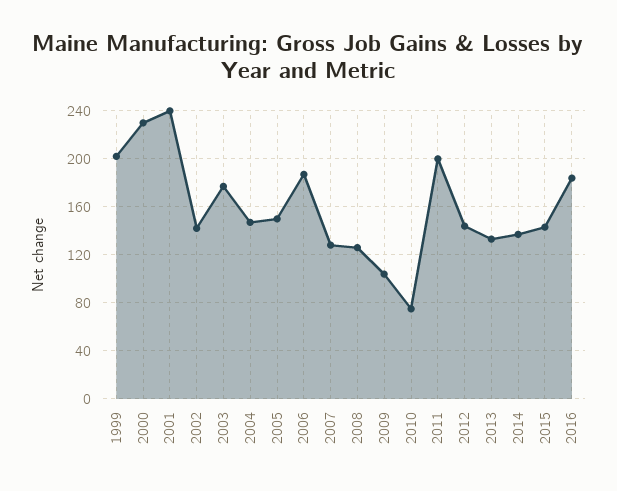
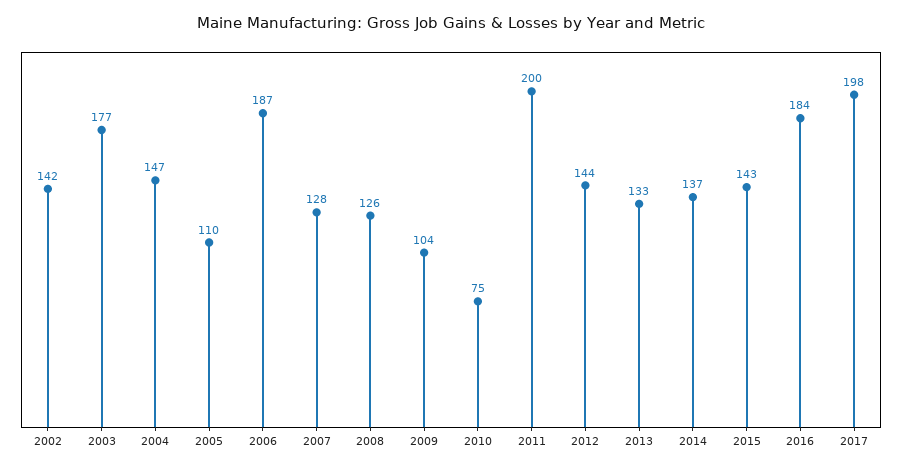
1999: 200 -> none
2000: 230 -> none
2001: 240 -> none
2005: 150 -> 110
2017: none -> 198

